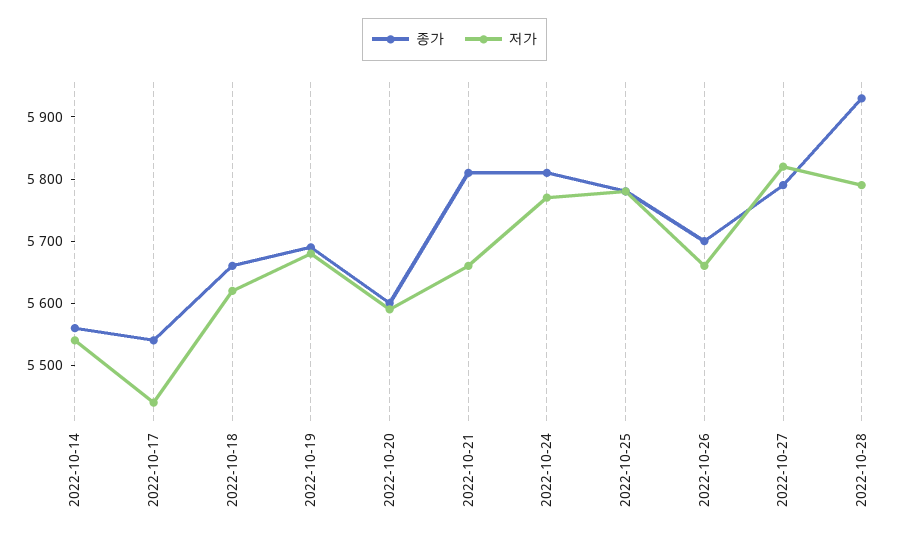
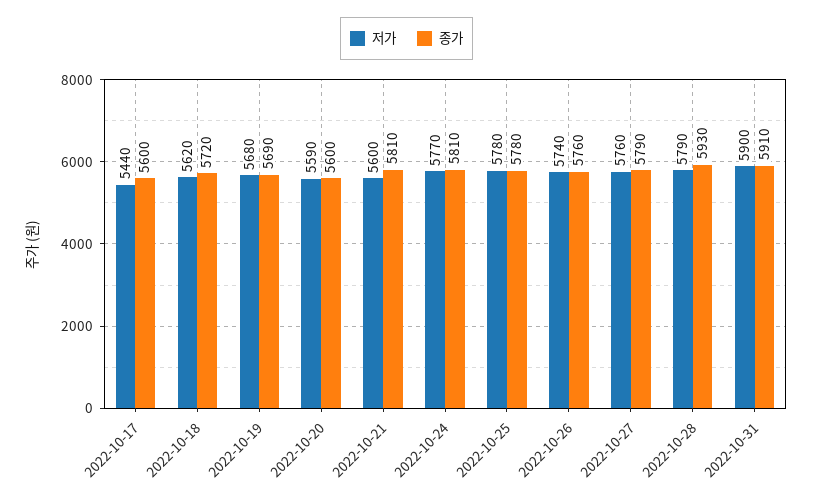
종가, 2022-10-14: 5560 -> none
저가, 2022-10-14: 5540 -> none
종가, 2022-10-17: 5540 -> 5600
종가, 2022-10-18: 5660 -> 5720
저가, 2022-10-21: 5660 -> 5600
종가, 2022-10-26: 5700 -> 5760
저가, 2022-10-26: 5660 -> 5740
저가, 2022-10-27: 5820 -> 5760
저가, 2022-10-31: none -> 5900
종가, 2022-10-31: none -> 5910

